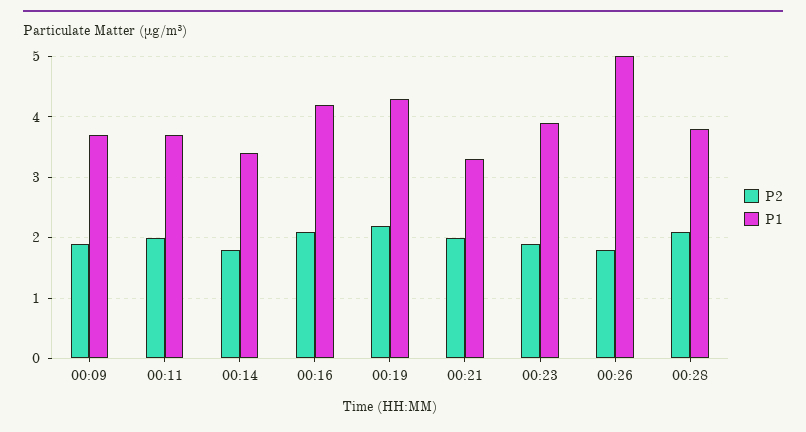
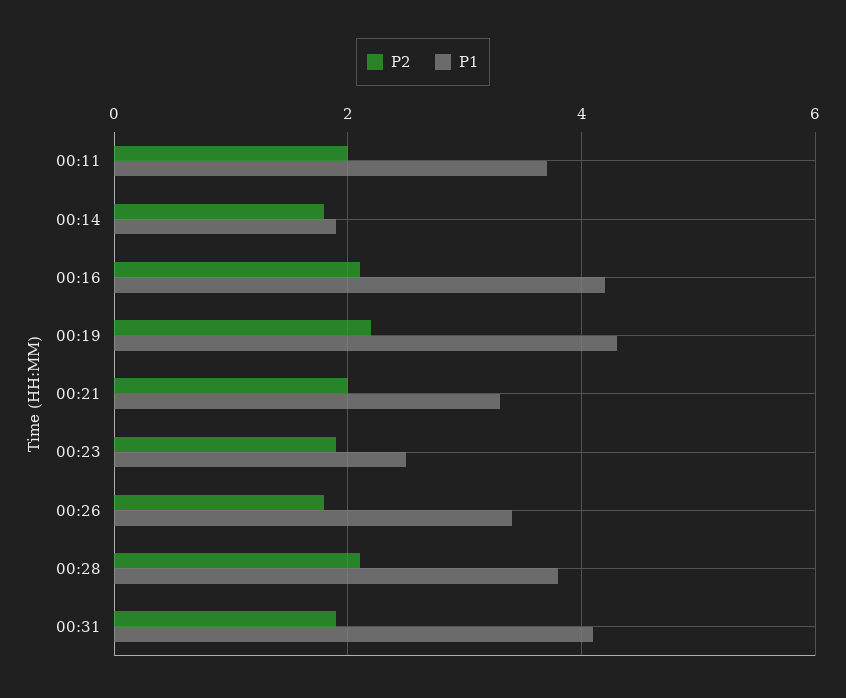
P2, 00:09: 1.9 -> none
P1, 00:09: 3.7 -> none
P1, 00:14: 3.4 -> 2
P1, 00:23: 3.9 -> 2.5
P1, 00:26: 5 -> 3.5
P2, 00:31: none -> 2
P1, 00:31: none -> 4

